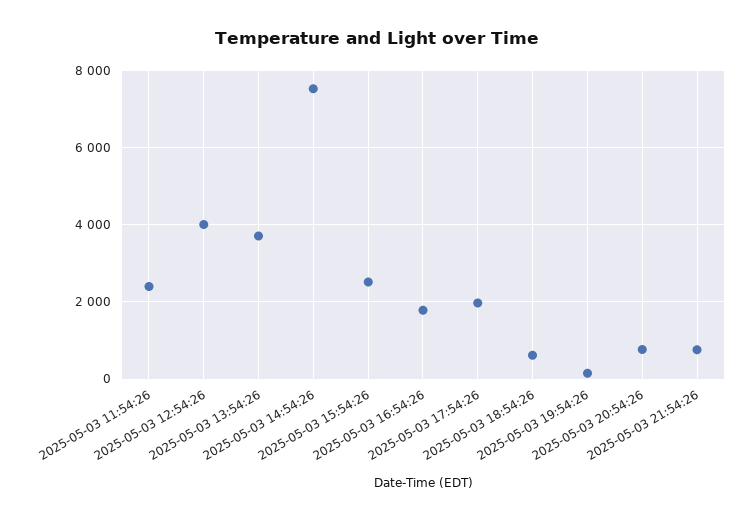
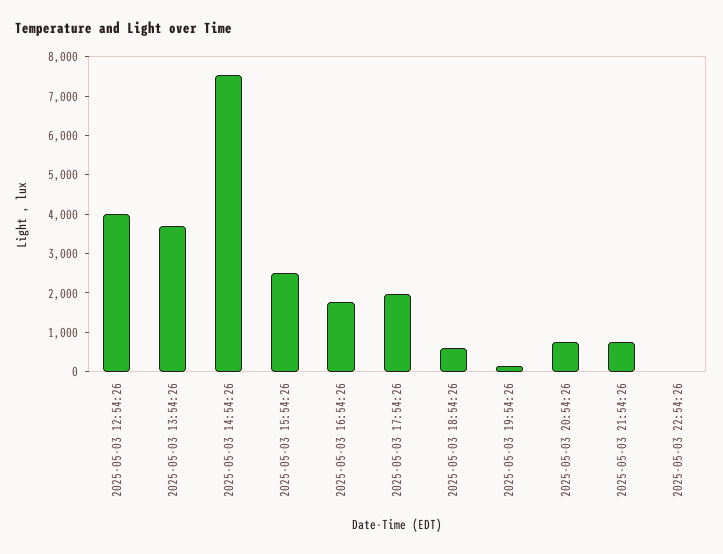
2025-05-03 11:54:26: 2400 -> none
2025-05-03 22:54:26: none -> 0

